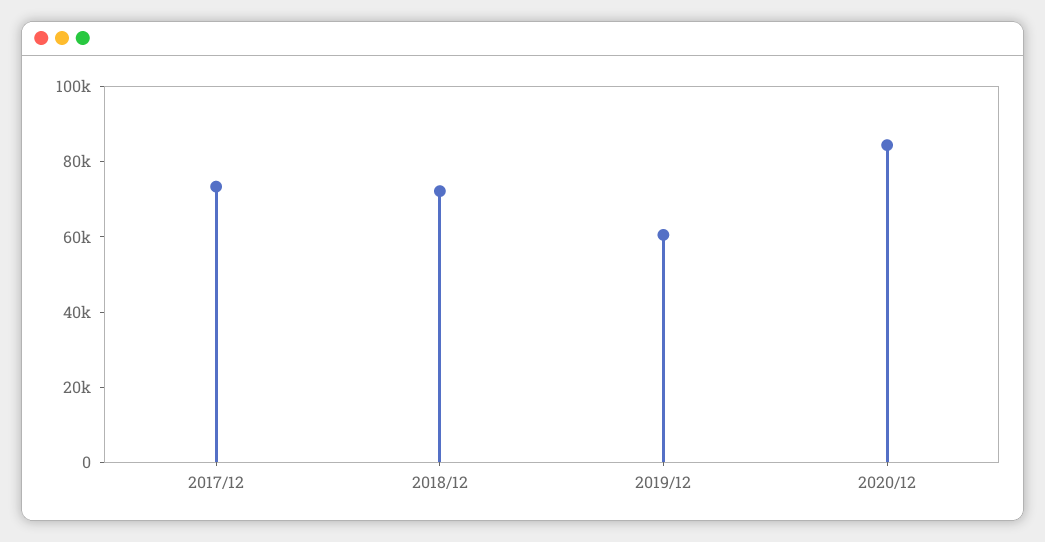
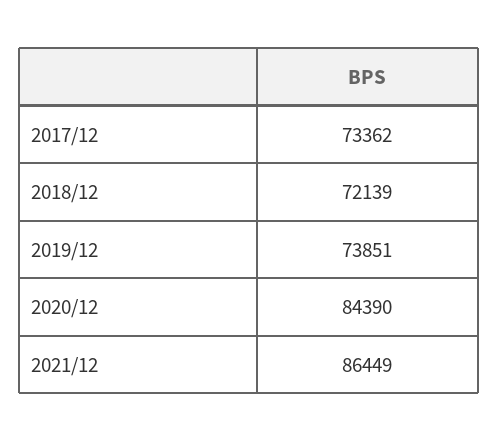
2019/12: 60000 -> 73851
2021/12: none -> 86449

